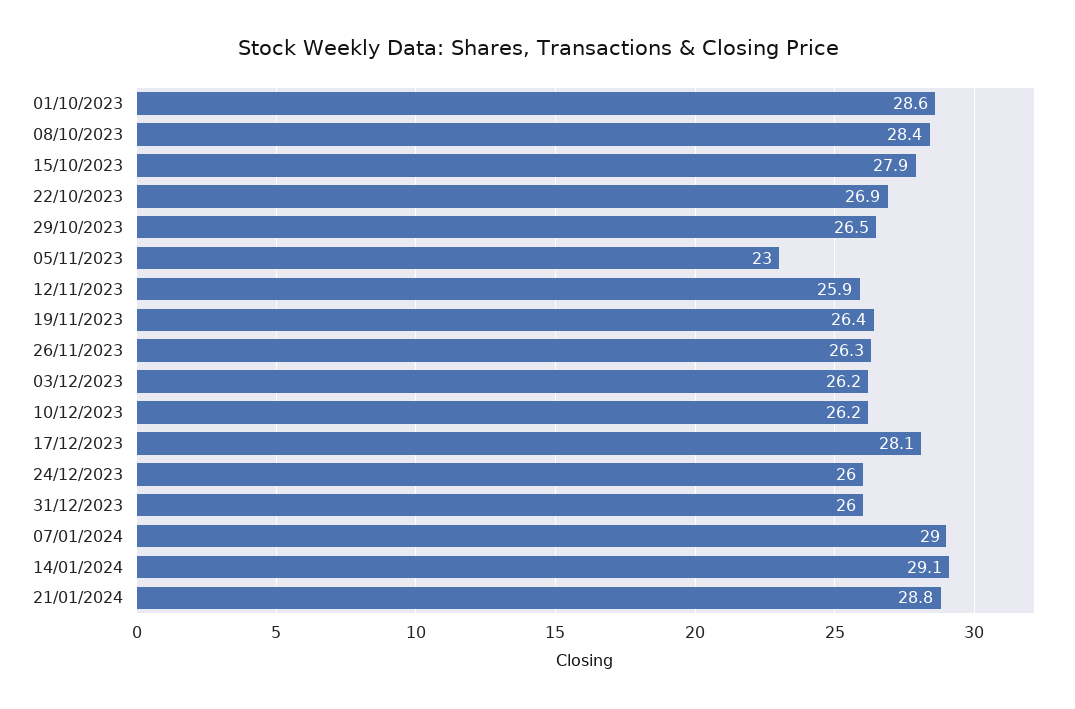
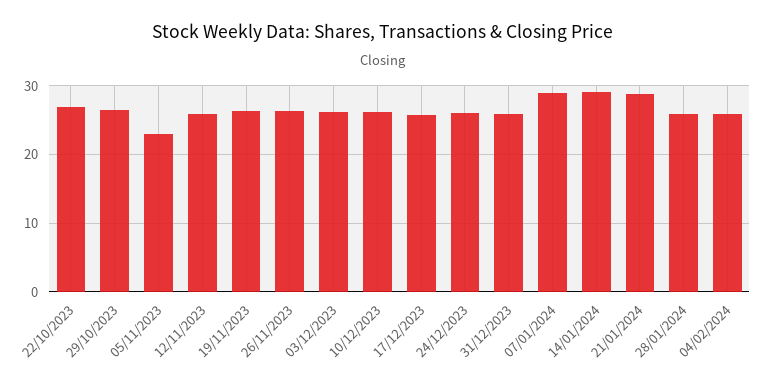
01/10/2023: 28.6 -> none
08/10/2023: 28.4 -> none
15/10/2023: 27.9 -> none
17/12/2023: 28.1 -> 26
28/01/2024: none -> 26
04/02/2024: none -> 26

